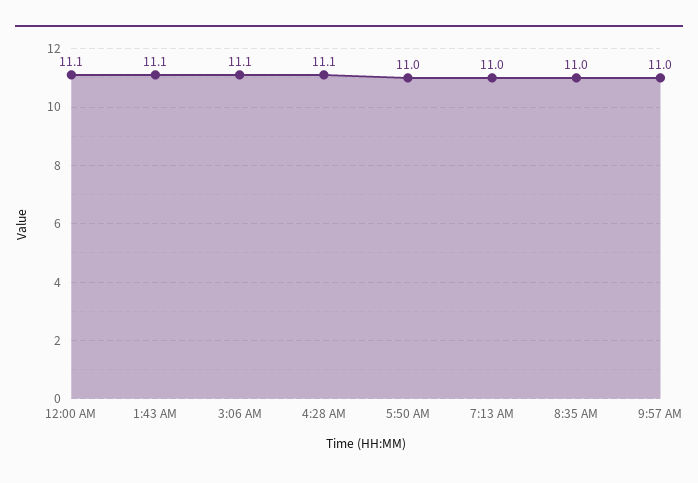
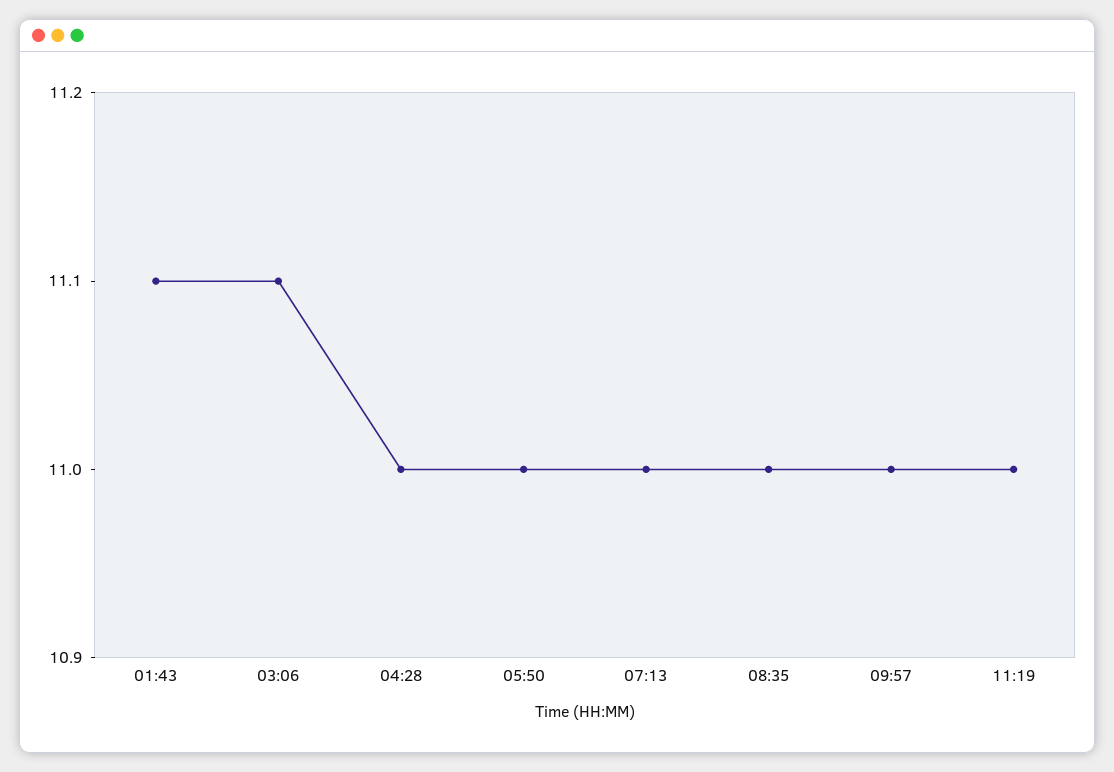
12:00 AM: 11.1 -> none
4:28 AM: 11.1 -> 11
11:19: none -> 11

